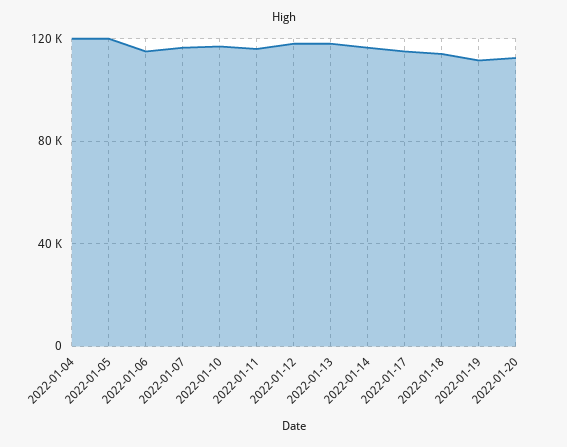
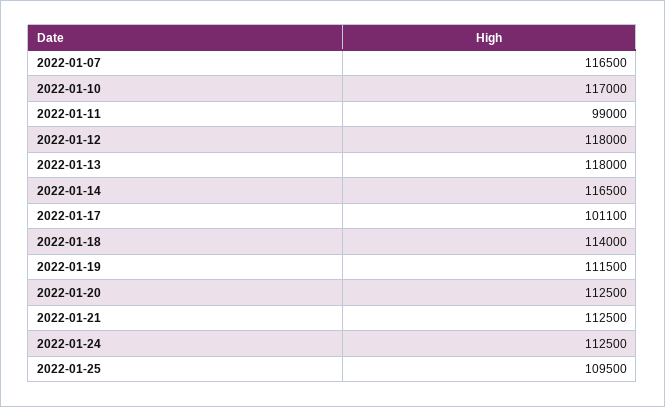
2022-01-04: 120000 -> none
2022-01-05: 120000 -> none
2022-01-06: 115000 -> none
2022-01-11: 115000 -> 99000
2022-01-17: 115000 -> 101100
2022-01-21: none -> 112500
2022-01-24: none -> 112500
2022-01-25: none -> 109500

